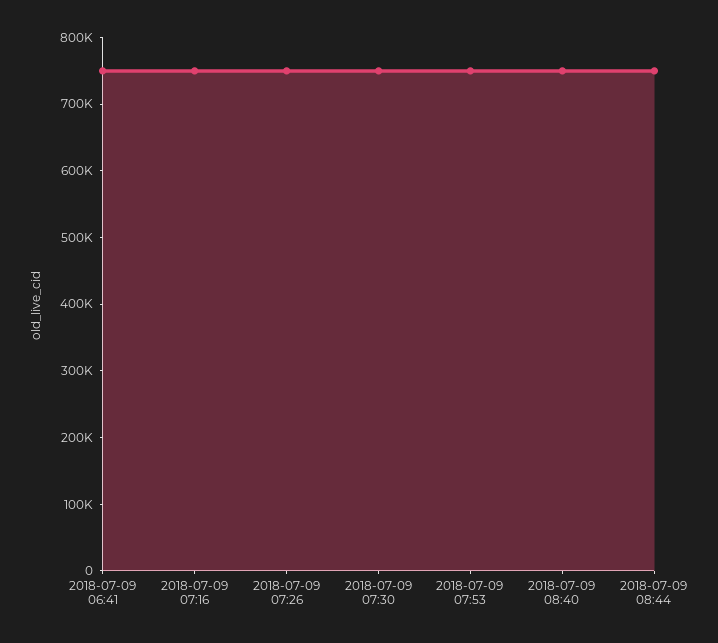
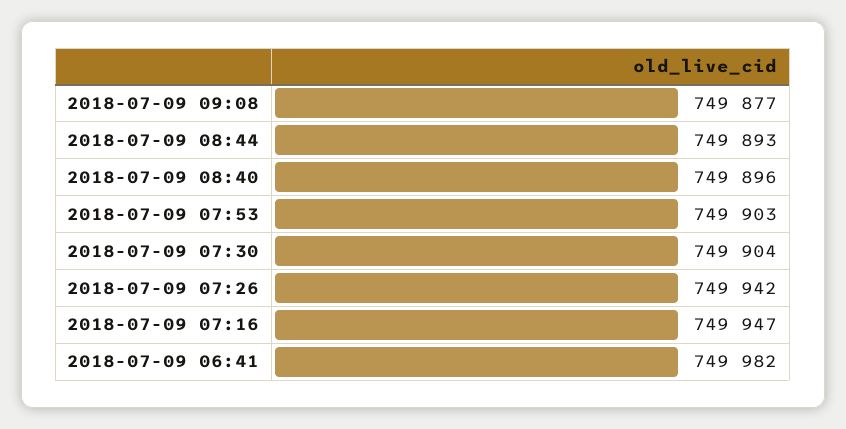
2018-07-09 09:08: none -> 749877

